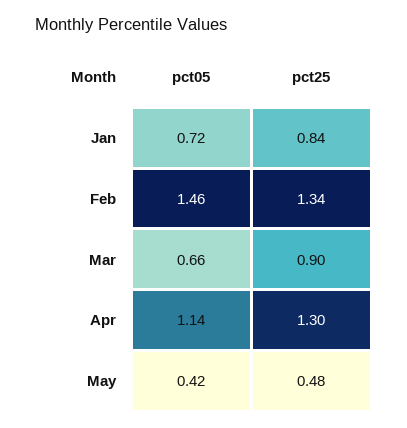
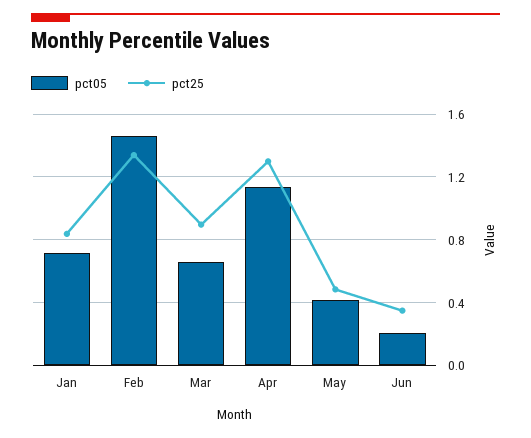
pct05, Jun: none -> 0.2
pct25, Jun: none -> 0.35

